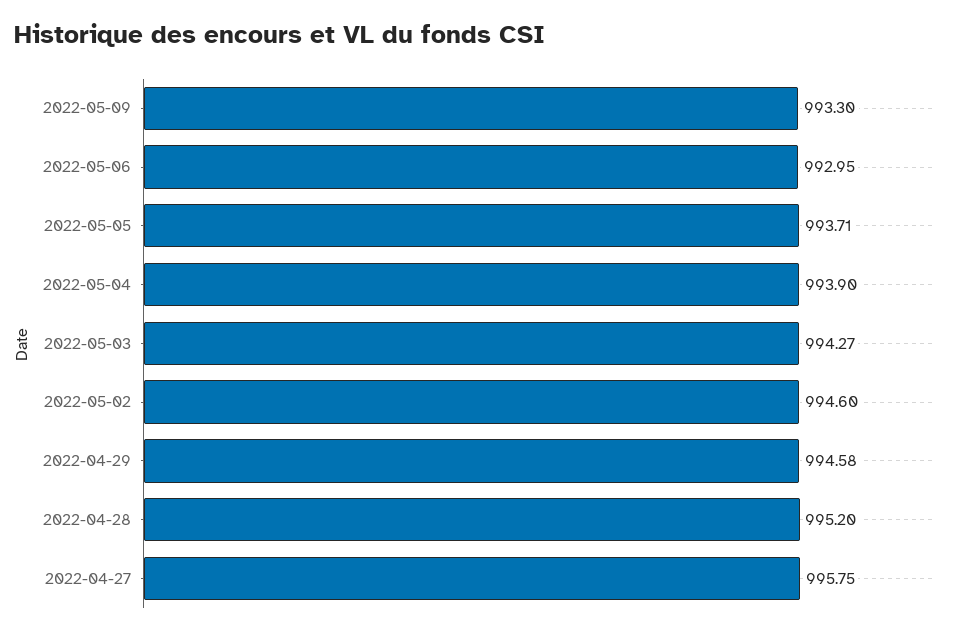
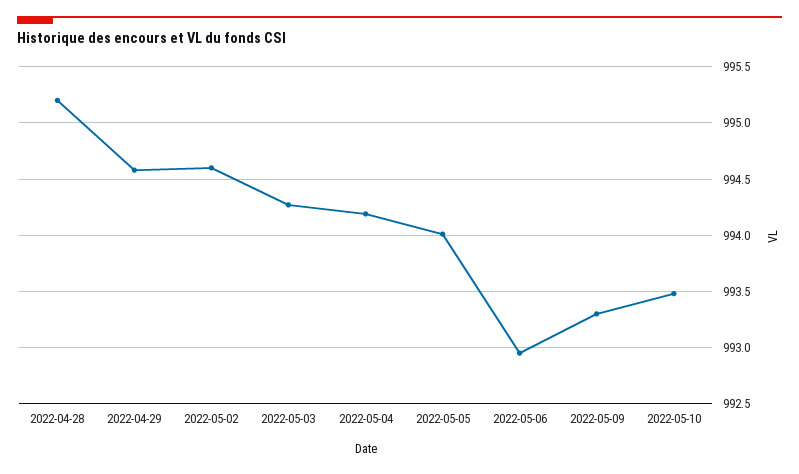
2022-05-05: 993.71 -> 994
2022-05-04: 993.9 -> 994.2
2022-04-27: 995.75 -> none
2022-05-10: none -> 993.5

